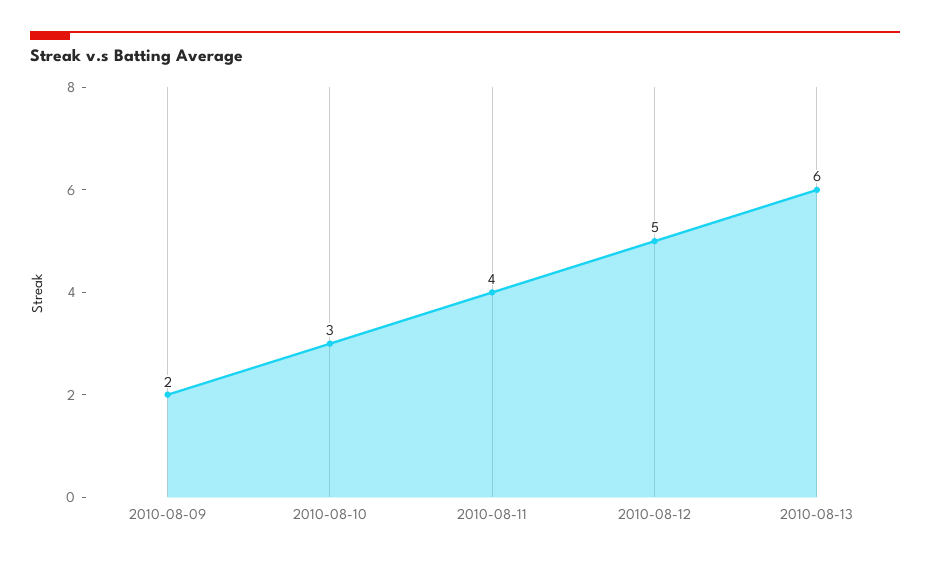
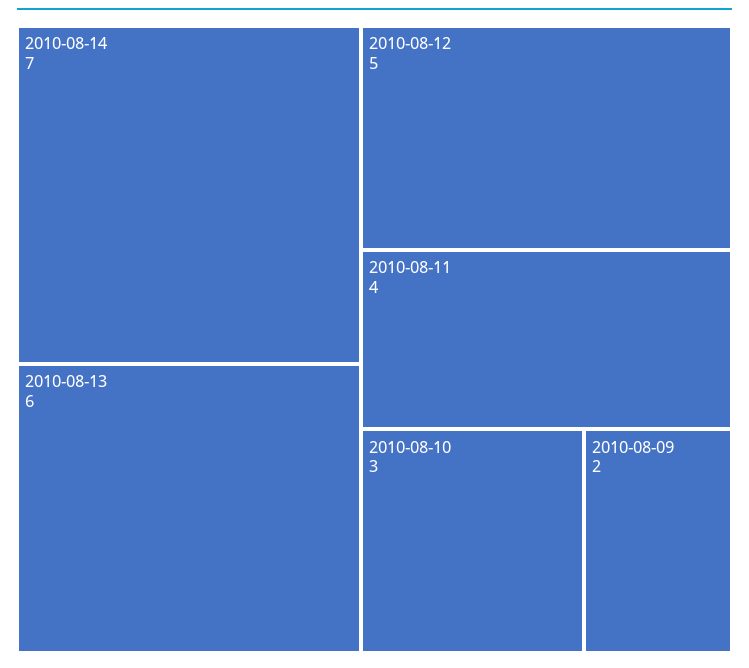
2010-08-14: none -> 7

